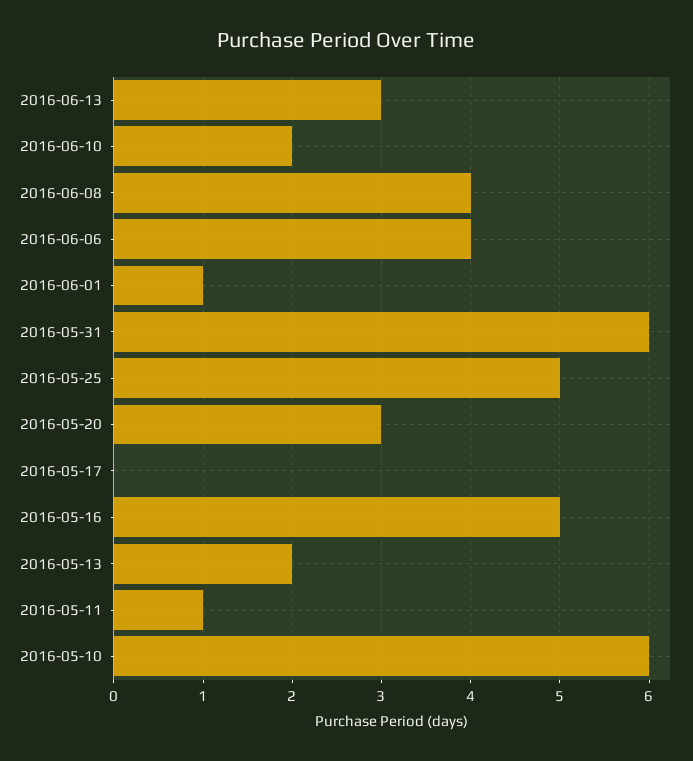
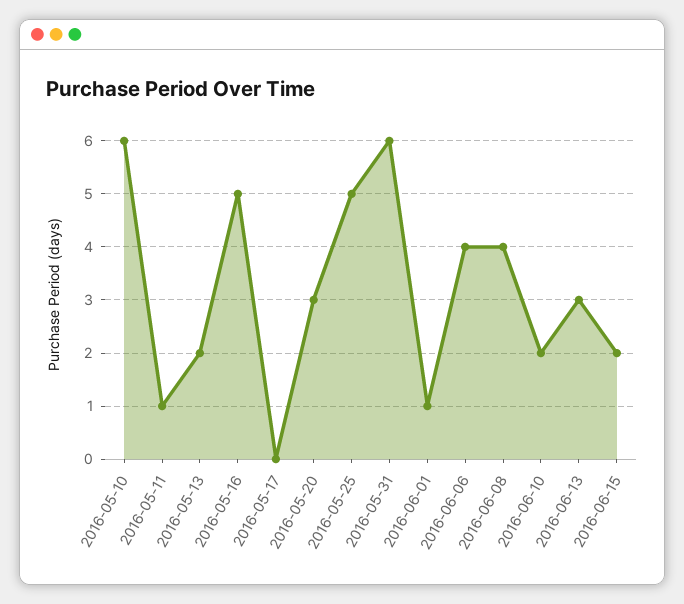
2016-06-15: none -> 2

